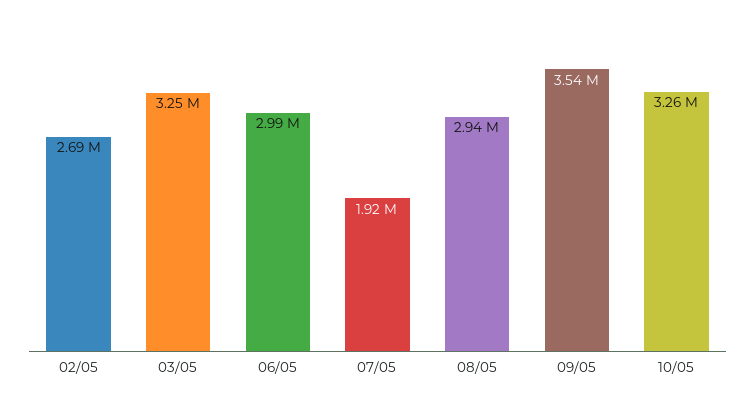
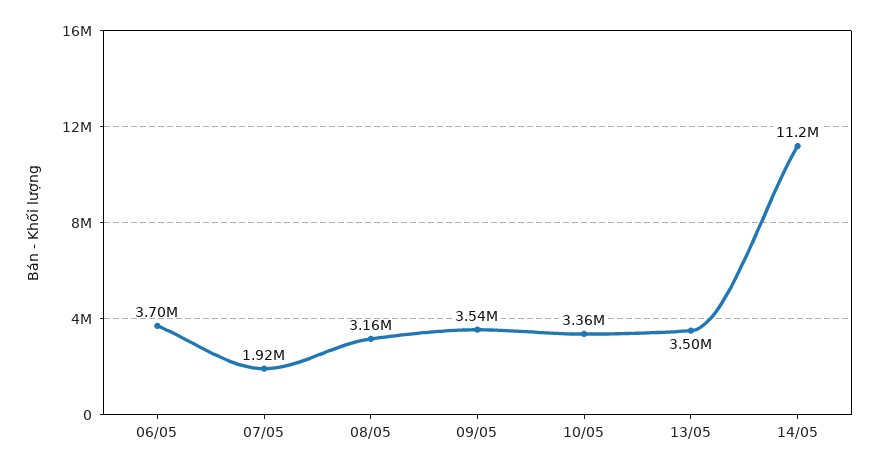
02/05: 2690000 -> none
03/05: 3250000 -> none
06/05: 2990000 -> 3700000
08/05: 2940000 -> 3160000
10/05: 3260000 -> 3360000
13/05: none -> 3500000
14/05: none -> 11200000

